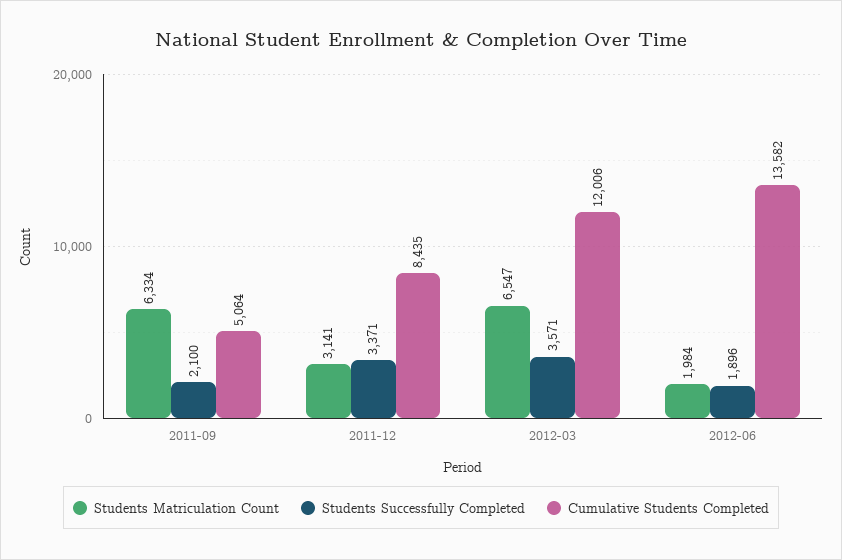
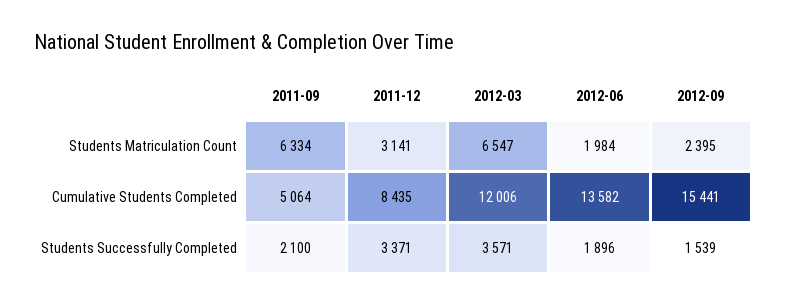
Students Matriculation Count, 2012-09: none -> 2395
Cumulative Students Completed, 2012-09: none -> 15441
Students Successfully Completed, 2012-09: none -> 1539

